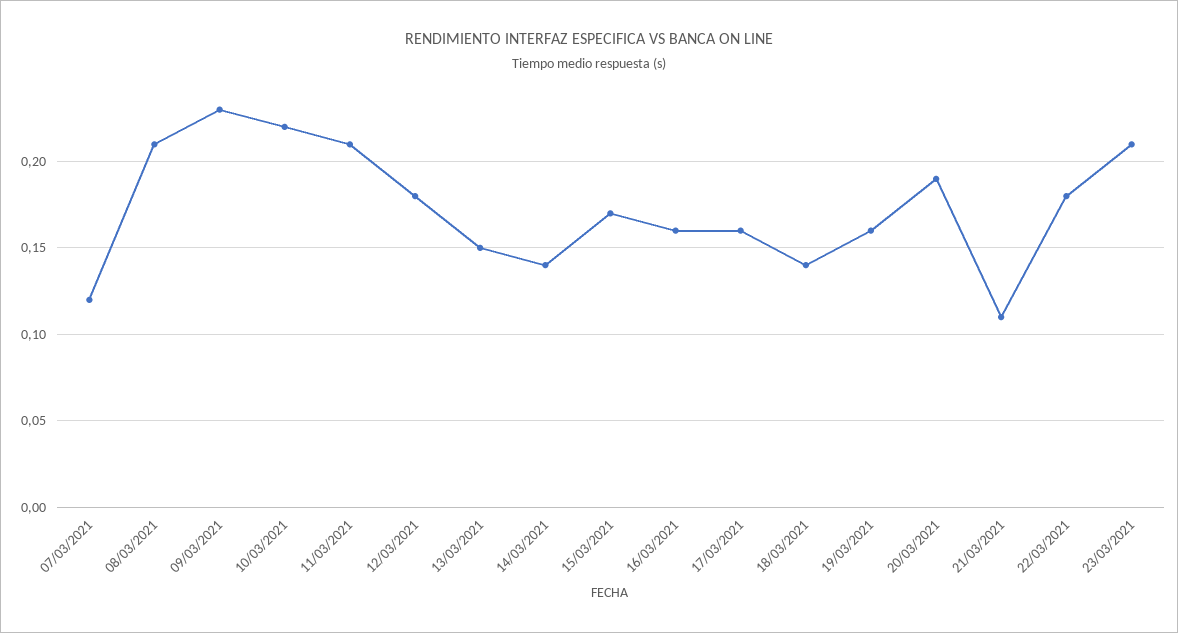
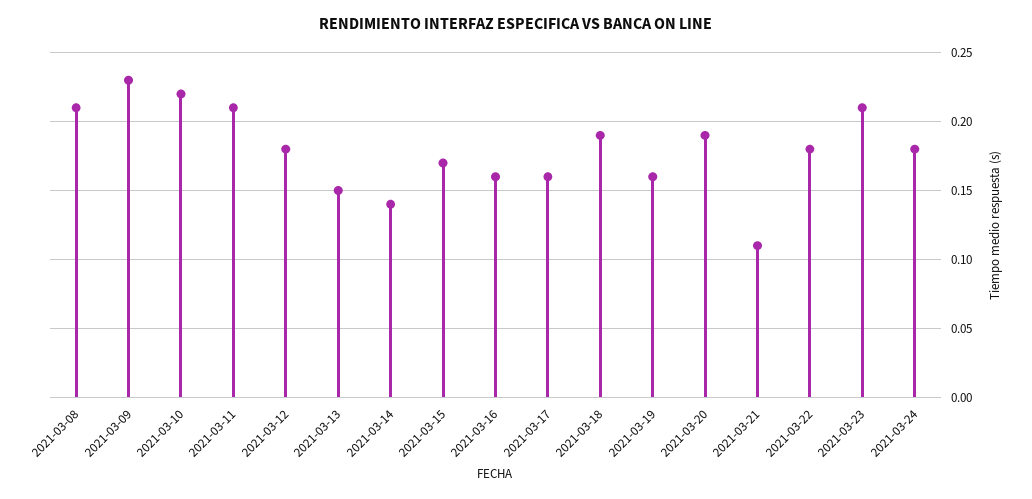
07/03/2021: 0.12 -> none
18/03/2021: 0.14 -> 0.19
2021-03-24: none -> 0.18

